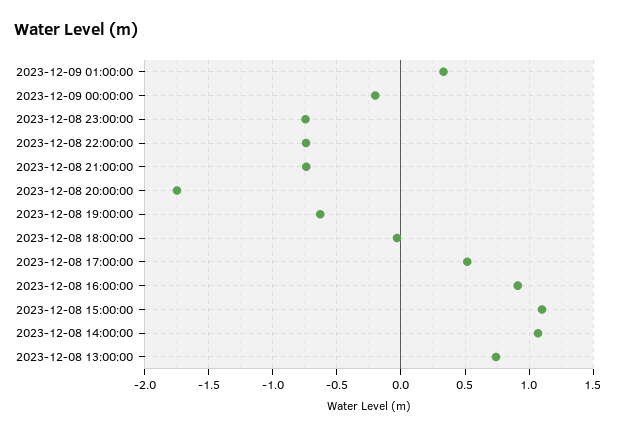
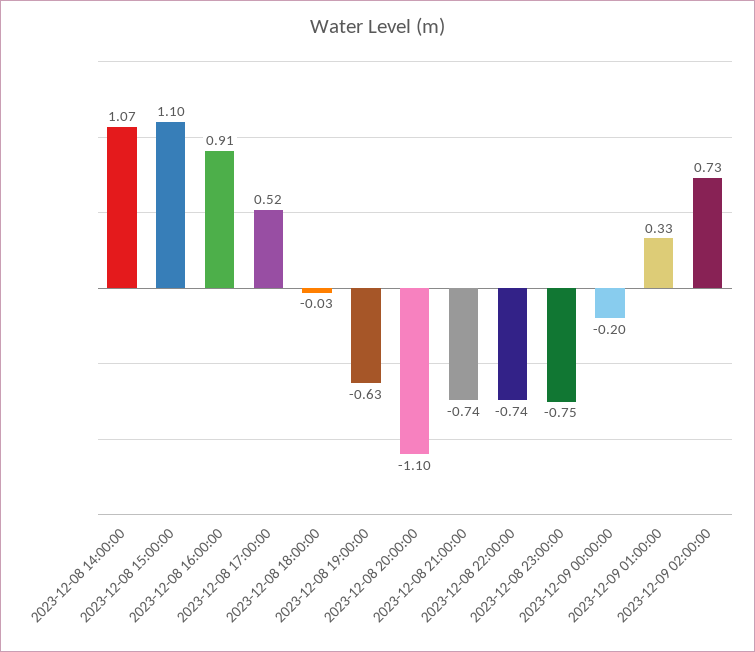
2023-12-08 20:00:00: -1.75 -> -1.1
2023-12-08 13:00:00: 0.75 -> none
2023-12-09 02:00:00: none -> 0.73

